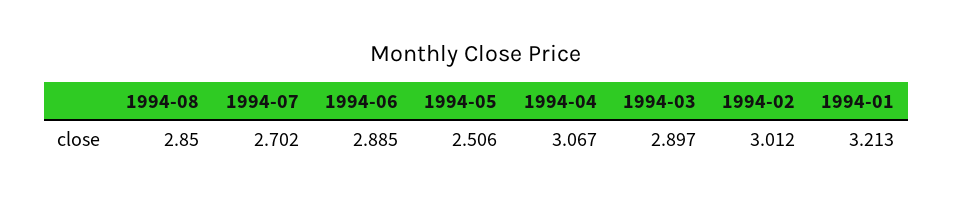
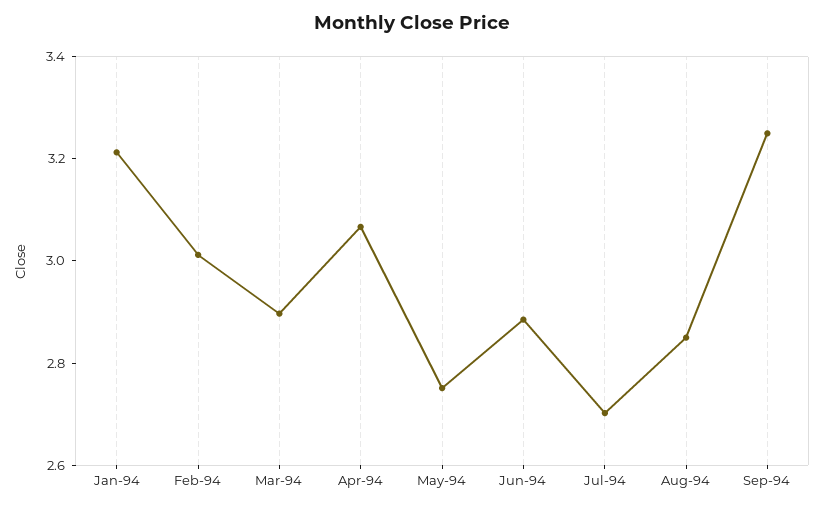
1994-05: 2.506 -> 2.75
Sep-94: none -> 3.25

